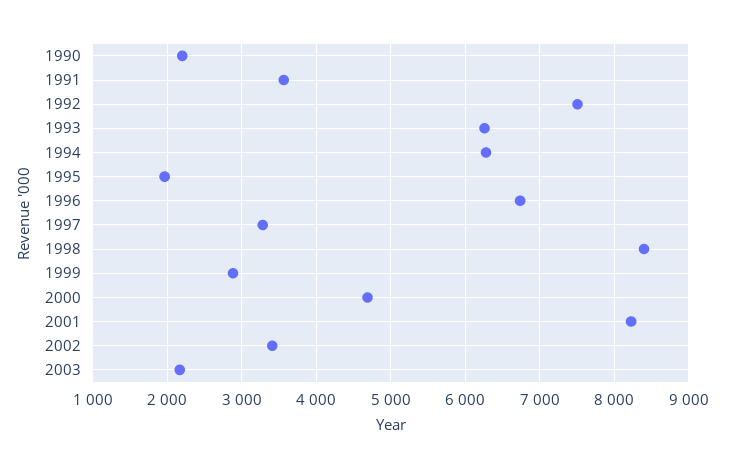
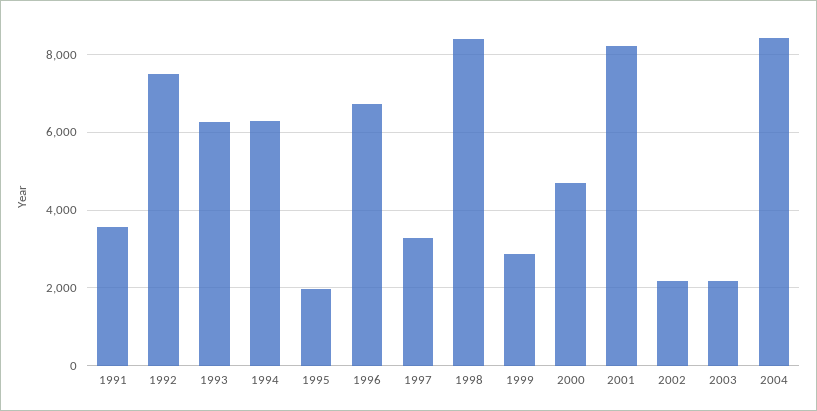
1990: 2200 -> none
2002: 3400 -> 2200
2004: none -> 8400

